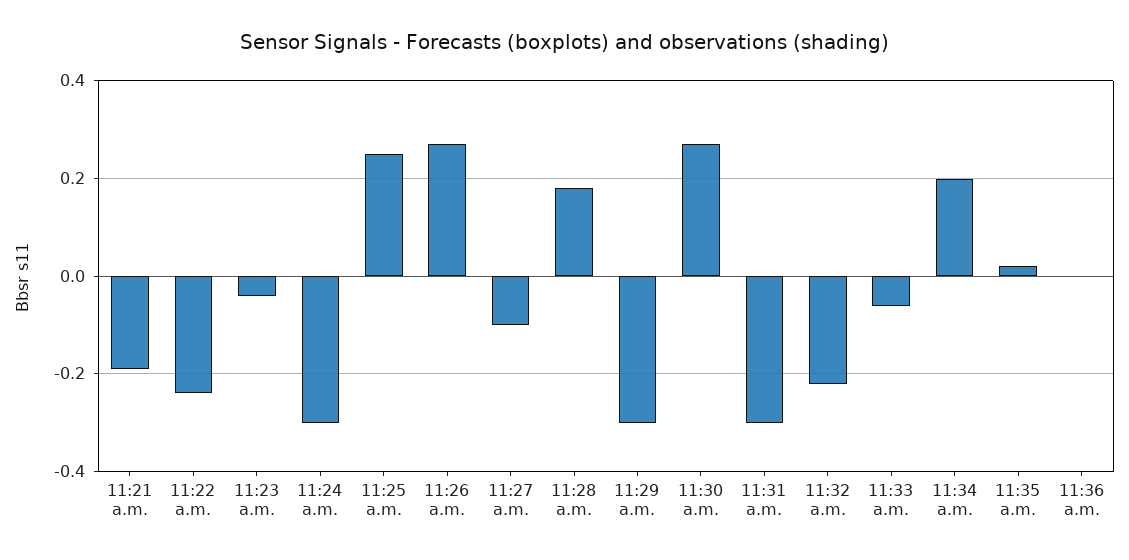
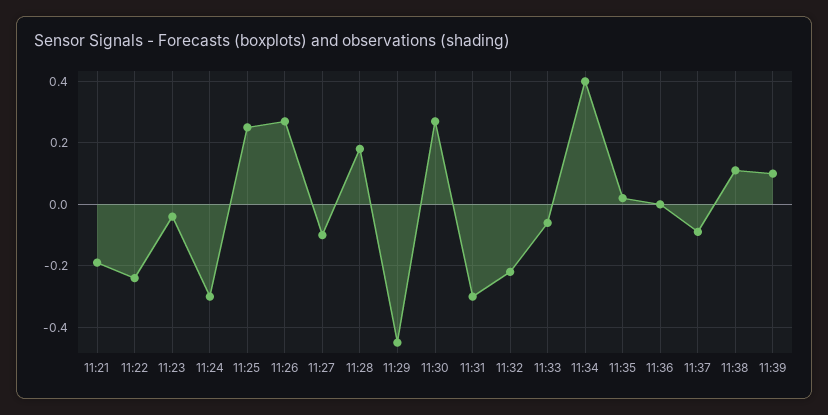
11:29 a.m.: -0.3 -> -0.45
11:34 a.m.: 0.2 -> 0.4
11:37: none -> -0.1
11:38: none -> 0.1
11:39: none -> 0.1

